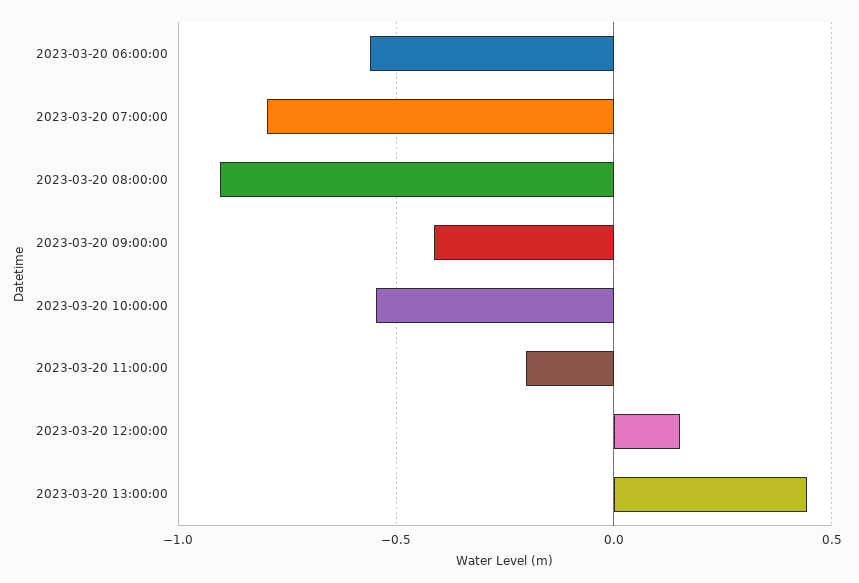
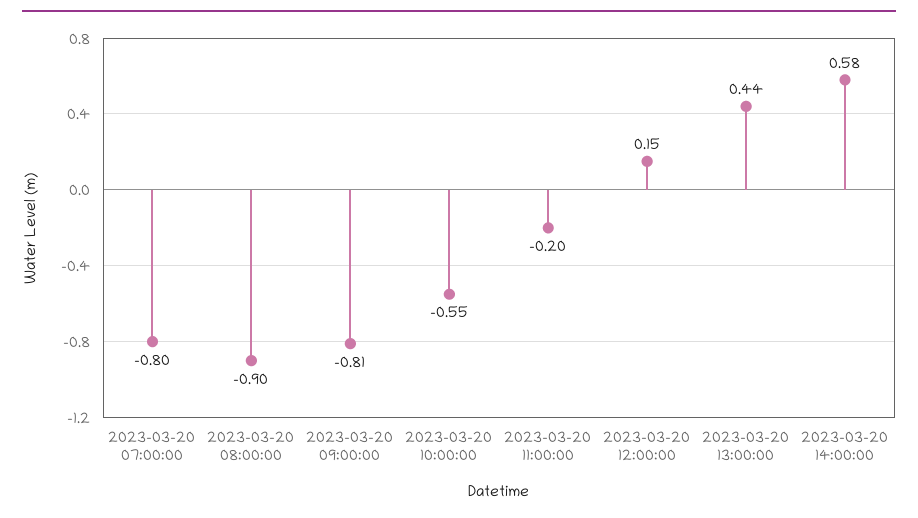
2023-03-20 06:00:00: -0.55 -> none
2023-03-20 09:00:00: -0.4 -> -0.81
2023-03-20 14:00:00: none -> 0.58

